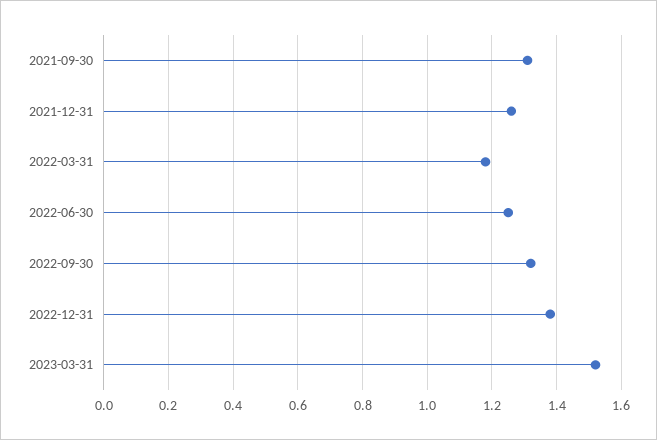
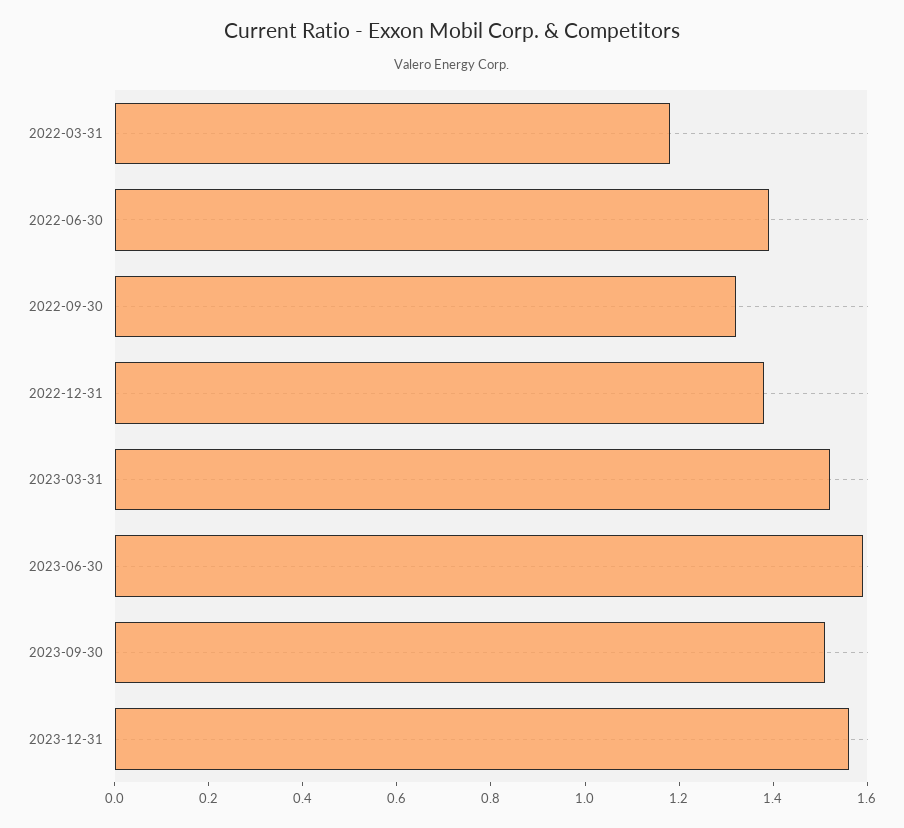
2021-09-30: 1.3 -> none
2021-12-31: 1.25 -> none
2022-06-30: 1.25 -> 1.4
2023-06-30: none -> 1.6
2023-09-30: none -> 1.5
2023-12-31: none -> 1.55

